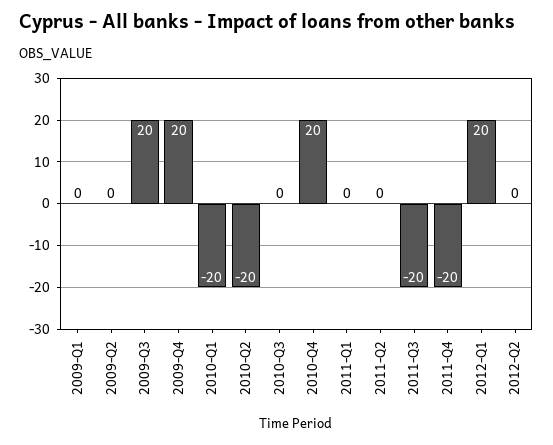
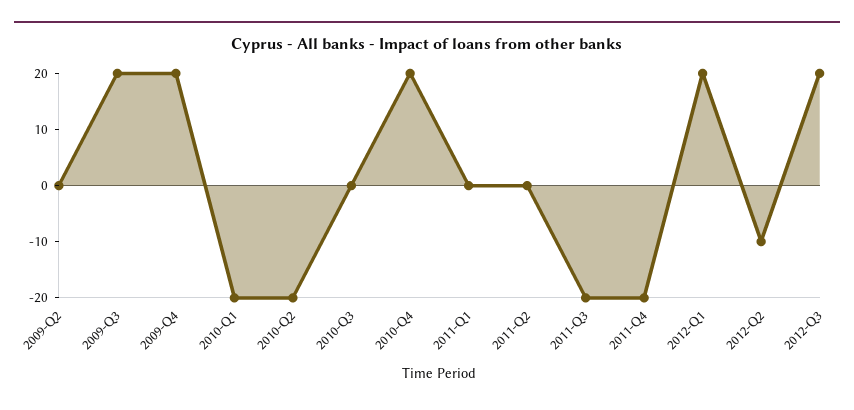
2009-Q1: 0 -> none
2012-Q2: 0 -> -10
2012-Q3: none -> 20

